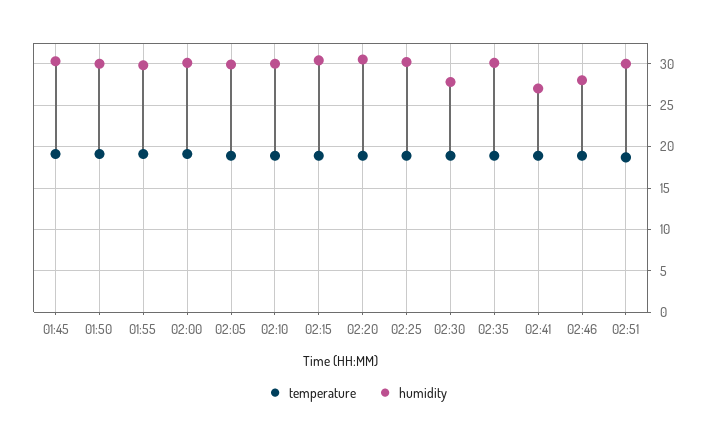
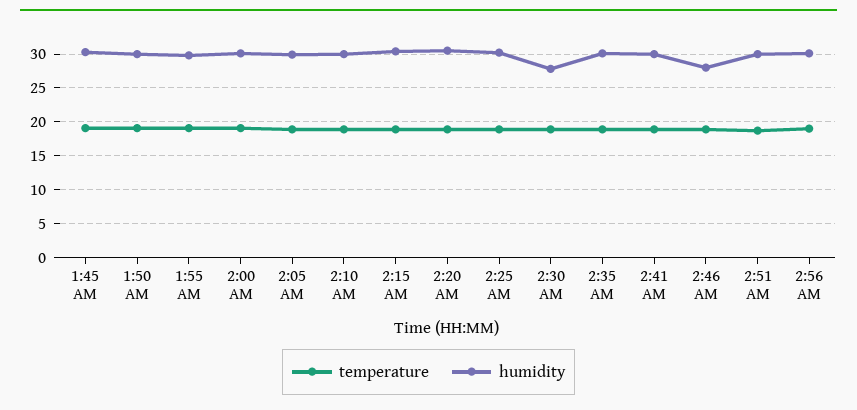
humidity, 02:41: 27 -> 30
temperature, 2:56 AM: none -> 19
humidity, 2:56 AM: none -> 30

